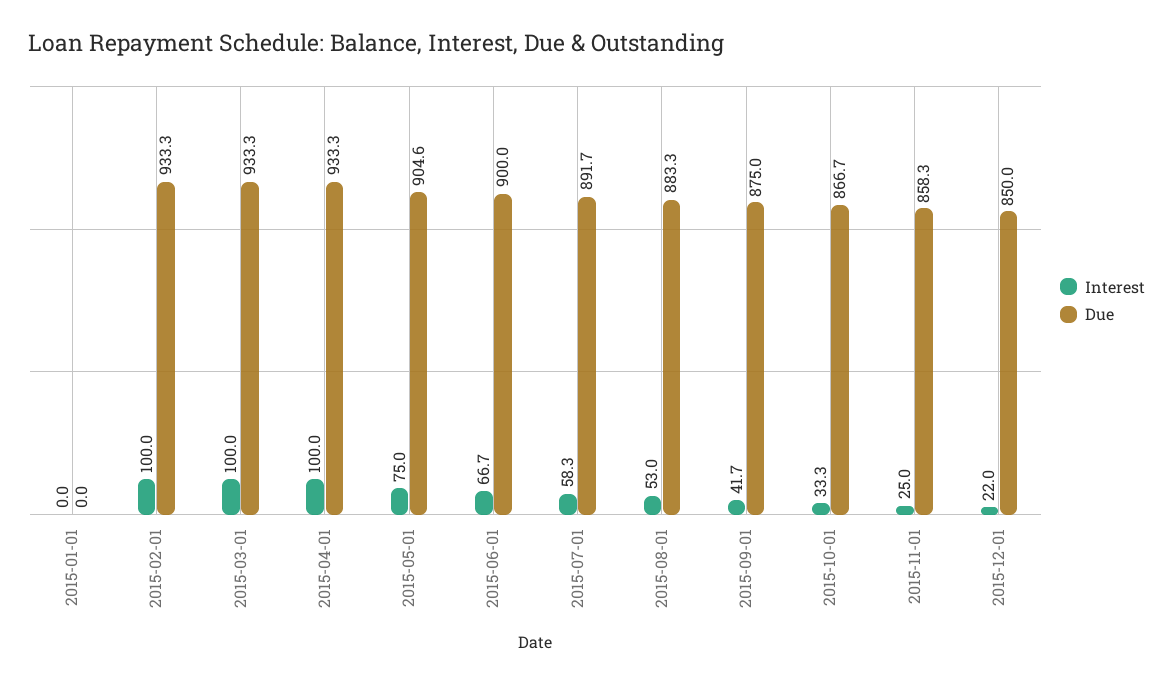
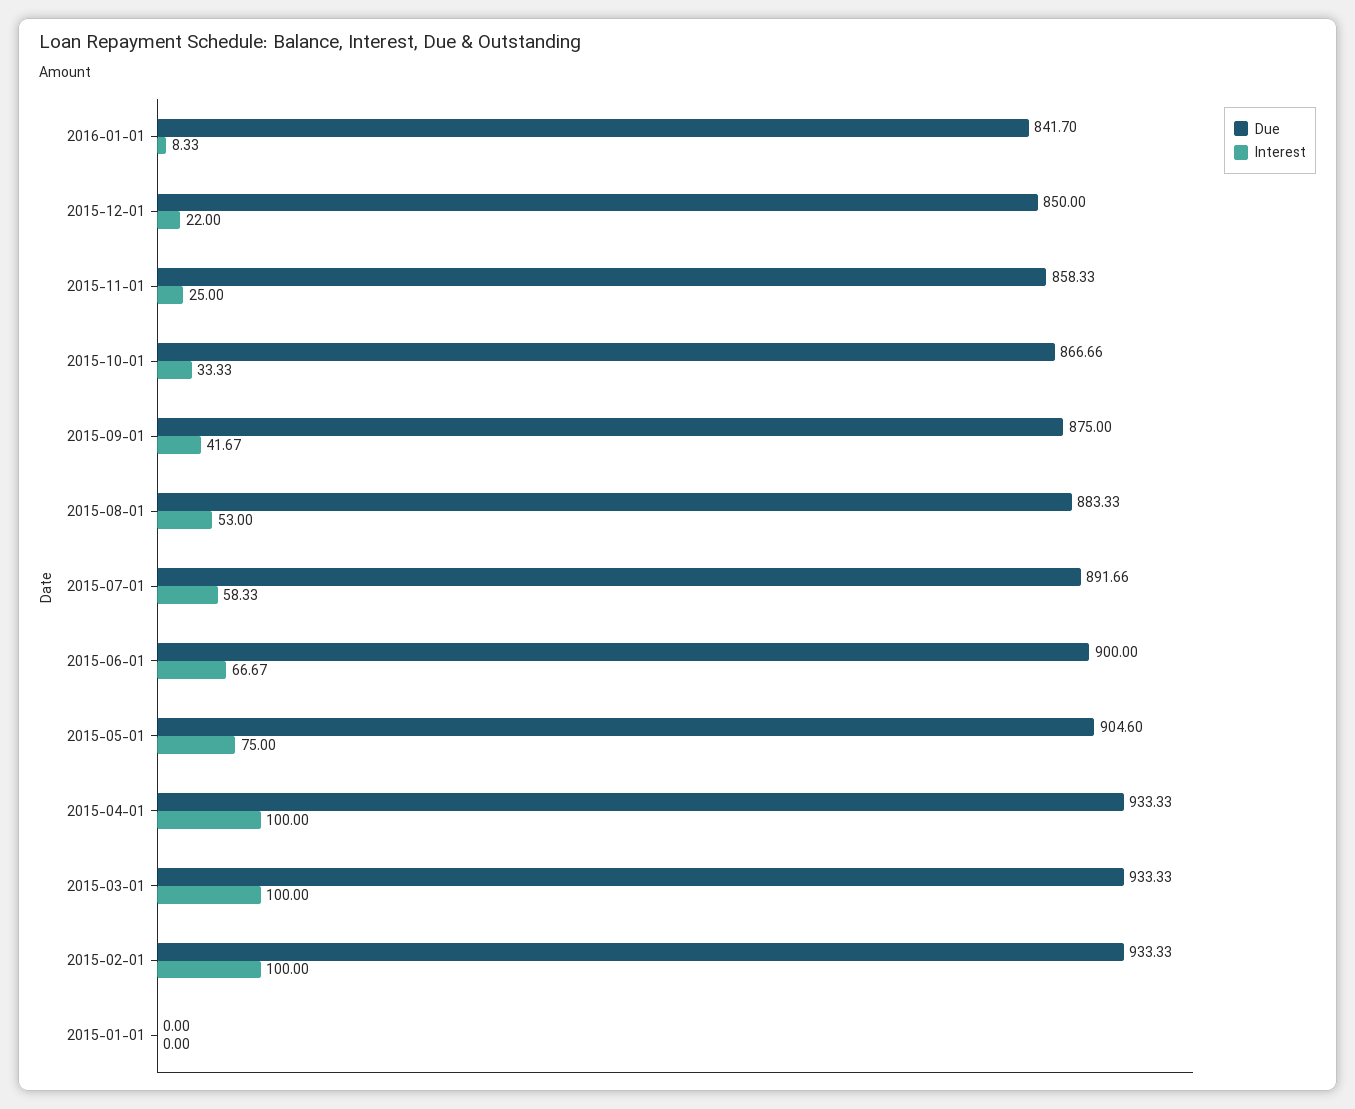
Due, 2016-01-01: none -> 841.7
Interest, 2016-01-01: none -> 8.33

